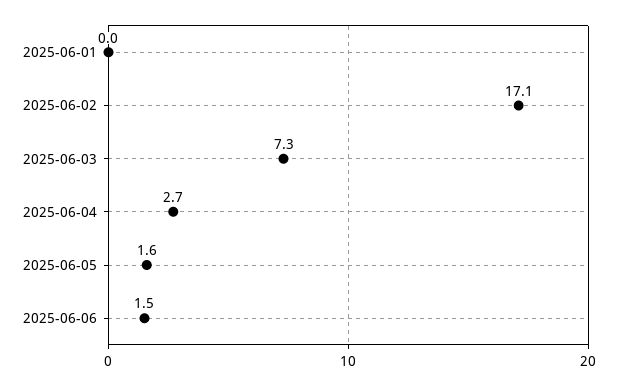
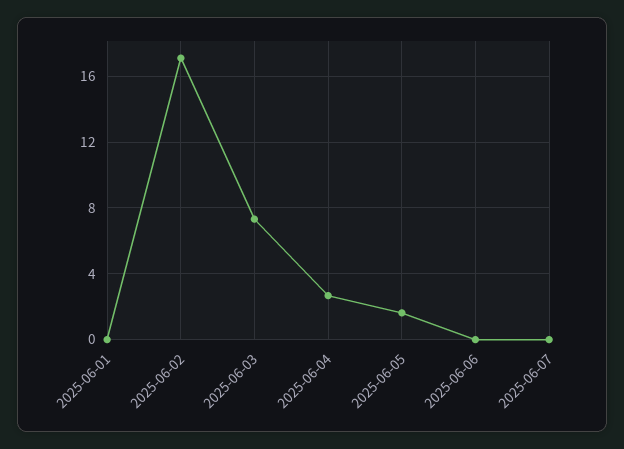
2025-06-06: 1.5 -> 0
2025-06-07: none -> 0

